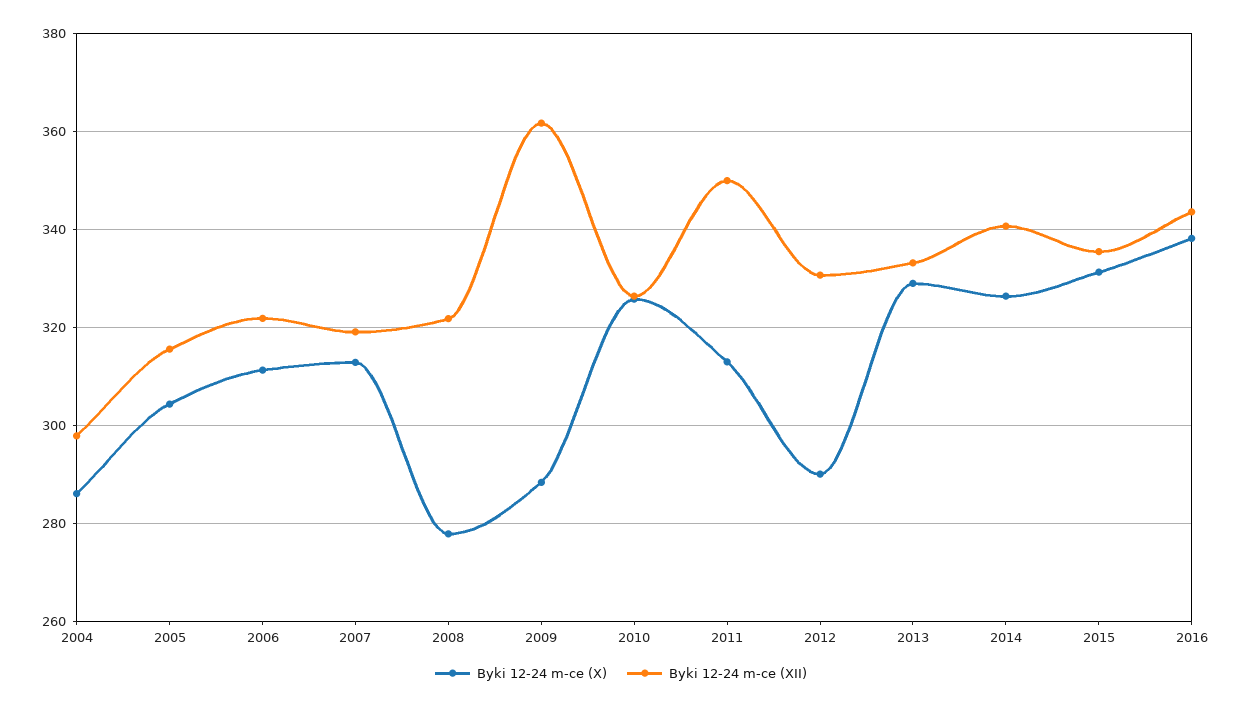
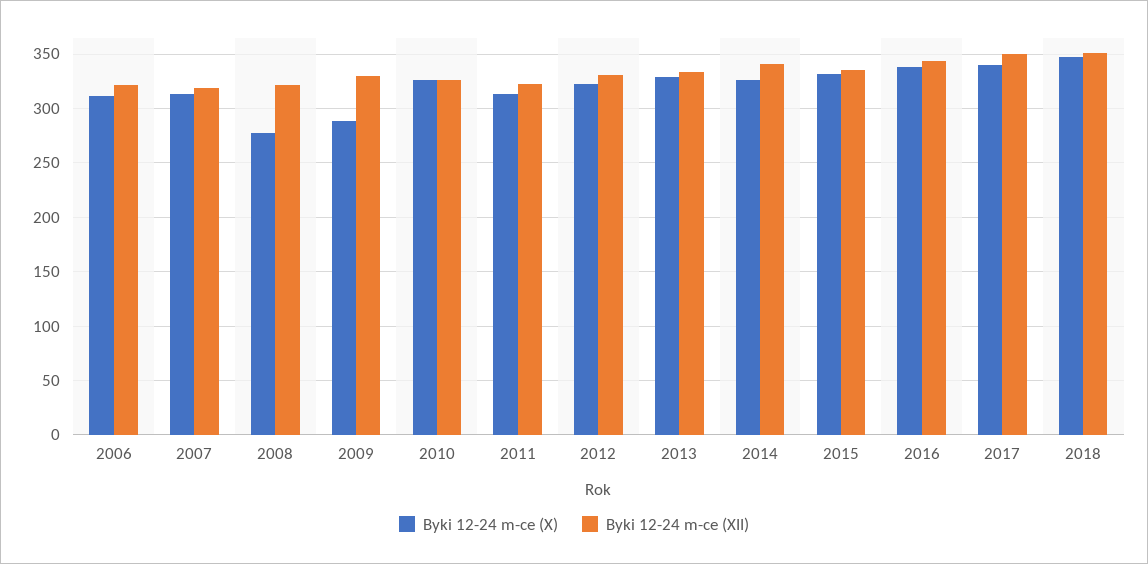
Byki 12-24 m-ce (X), 2004: 286 -> none
Byki 12-24 m-ce (XII), 2004: 298 -> none
Byki 12-24 m-ce (X), 2005: 304 -> none
Byki 12-24 m-ce (XII), 2005: 316 -> none
Byki 12-24 m-ce (XII), 2009: 362 -> 330
Byki 12-24 m-ce (XII), 2011: 350 -> 320
Byki 12-24 m-ce (X), 2012: 290 -> 320
Byki 12-24 m-ce (X), 2017: none -> 340
Byki 12-24 m-ce (XII), 2017: none -> 350
Byki 12-24 m-ce (X), 2018: none -> 350
Byki 12-24 m-ce (XII), 2018: none -> 350

